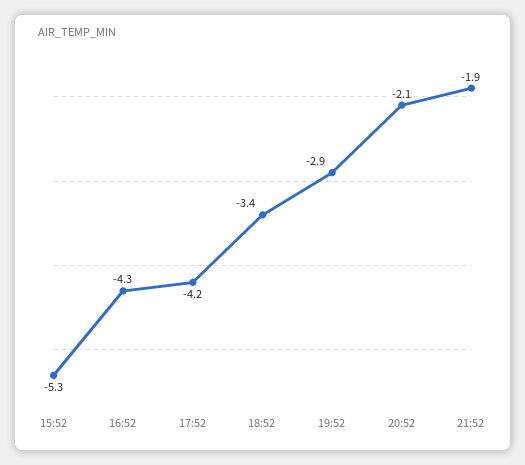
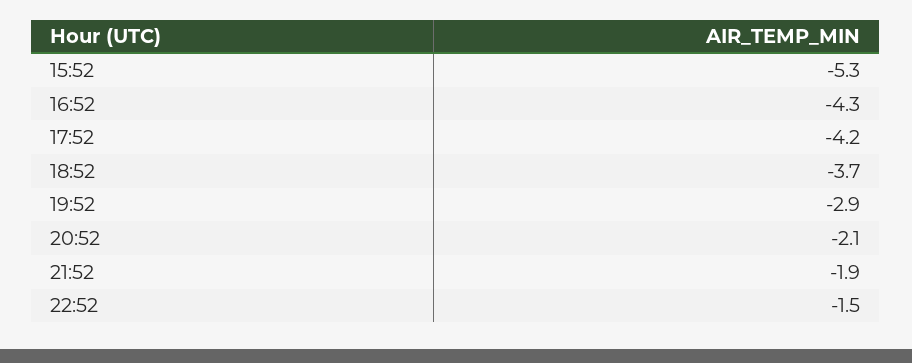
18:52: -3.4 -> -3.7
22:52: none -> -1.5

